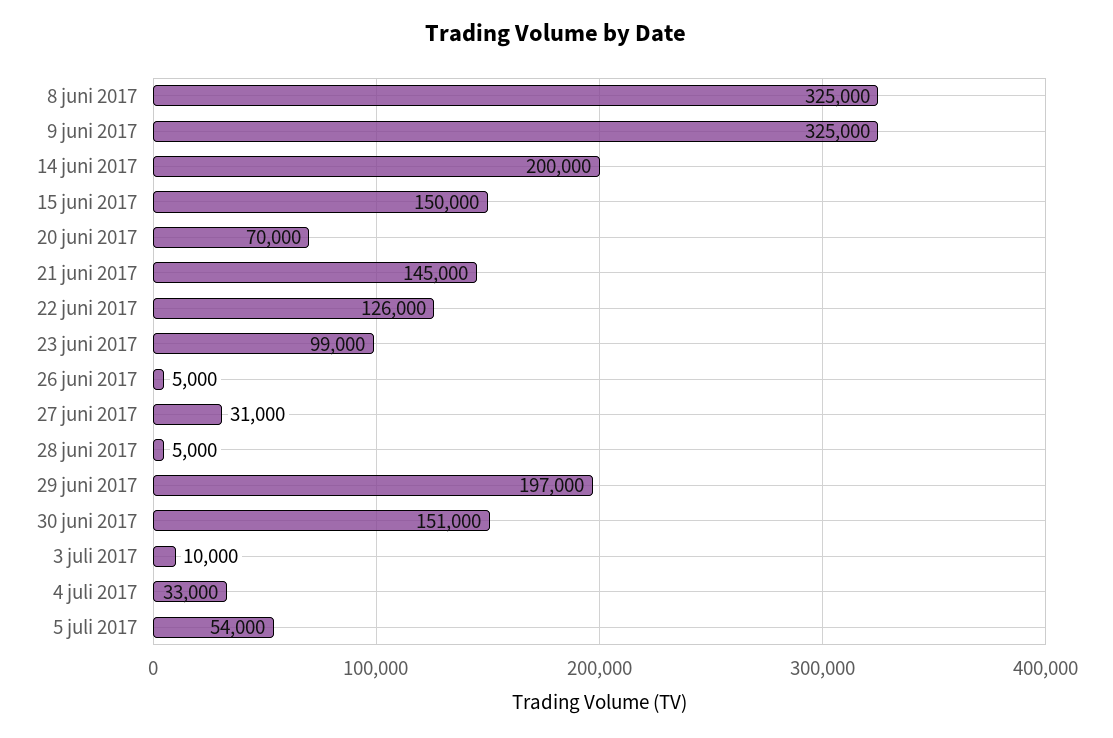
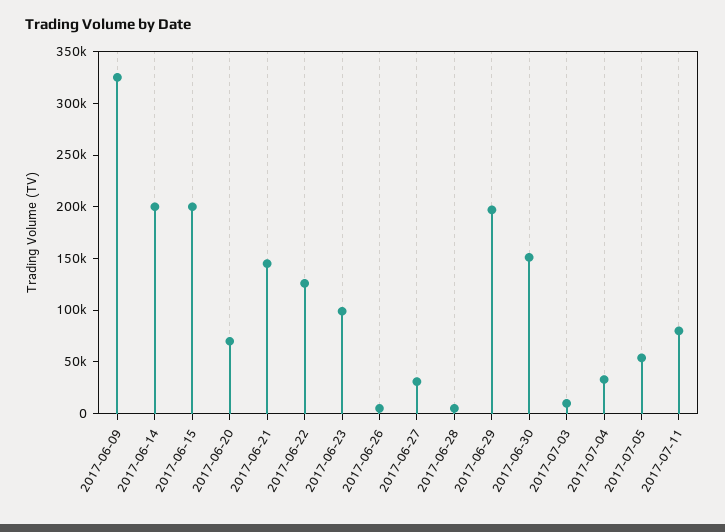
8 juni 2017: 325000 -> none
15 juni 2017: 150000 -> 200000
2017-07-11: none -> 80000

